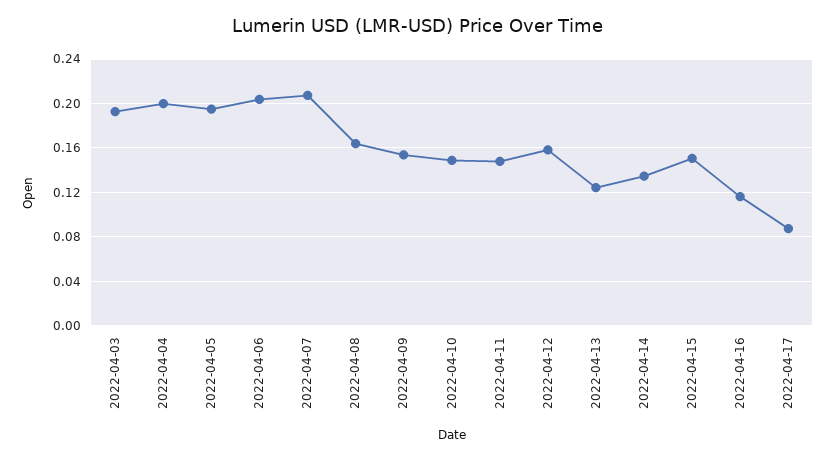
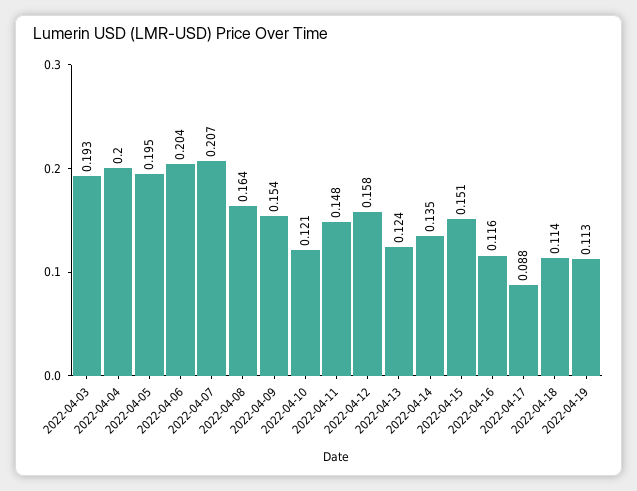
2022-04-10: 0.15 -> 0.121
2022-04-18: none -> 0.114
2022-04-19: none -> 0.113

